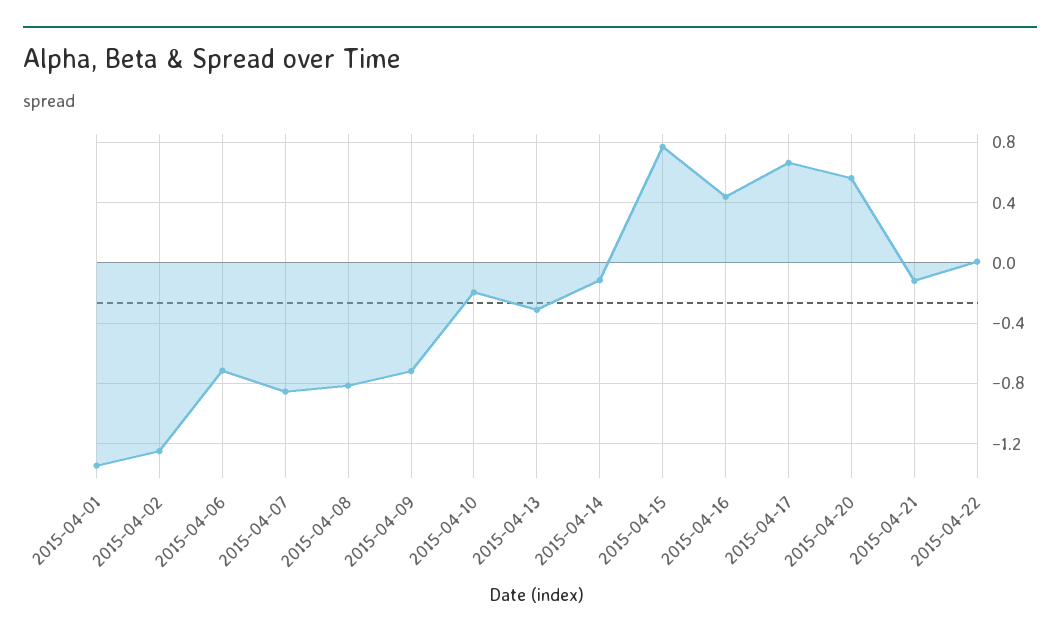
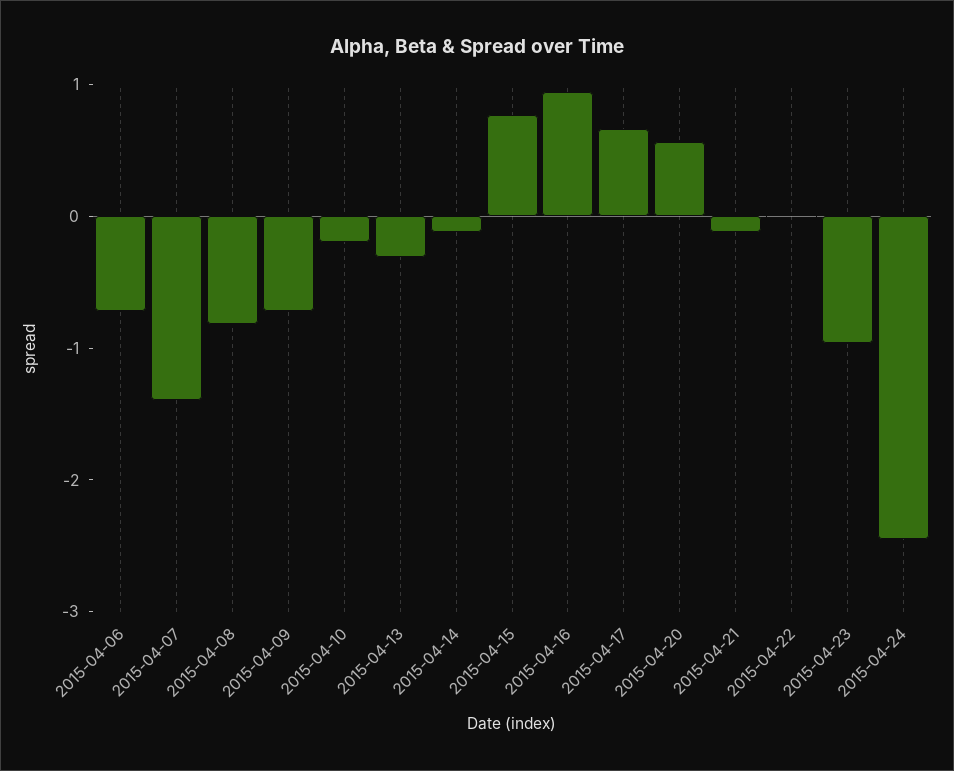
2015-04-01: -1.35 -> none
2015-04-02: -1.25 -> none
2015-04-07: -0.85 -> -1.4
2015-04-16: 0.45 -> 1
2015-04-23: none -> -1
2015-04-24: none -> -2.4

